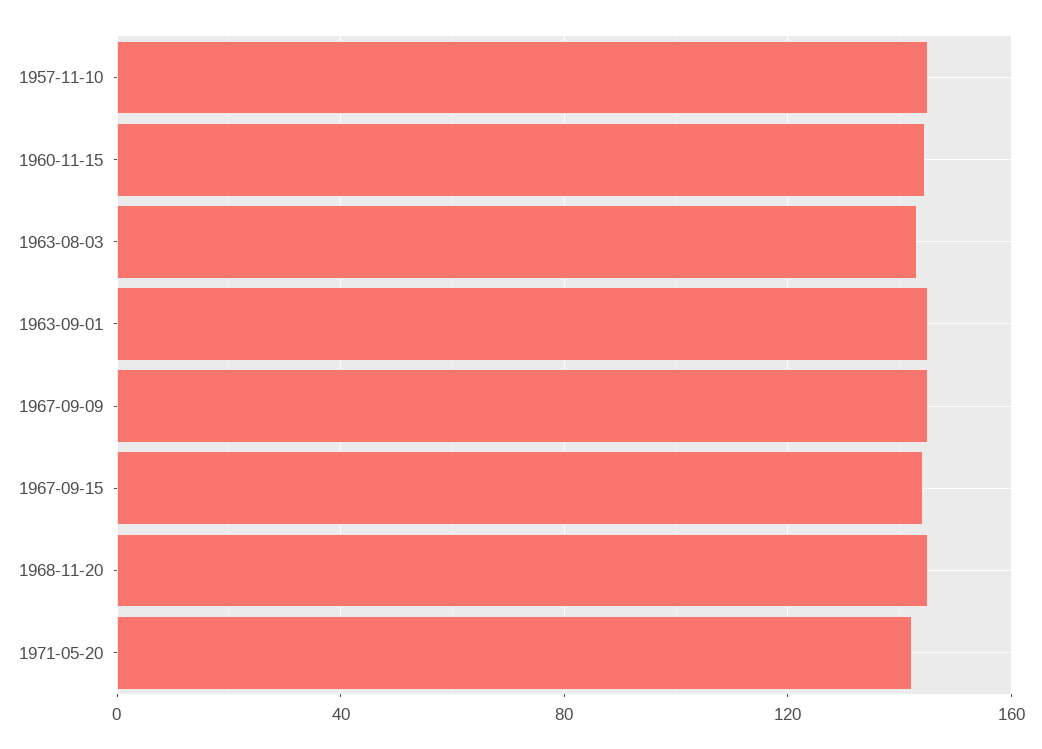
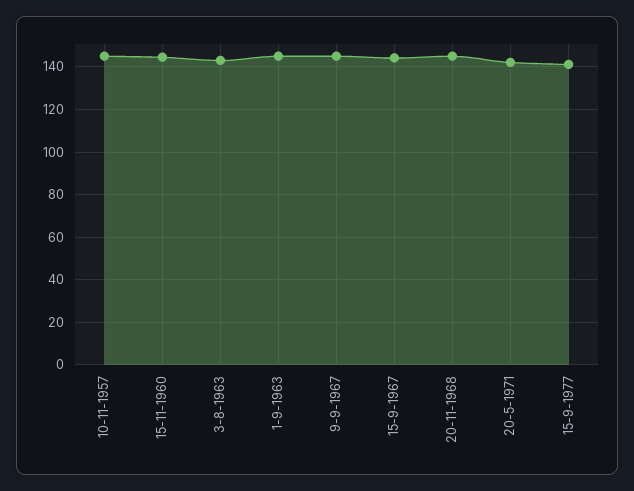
15-9-1977: none -> 140

